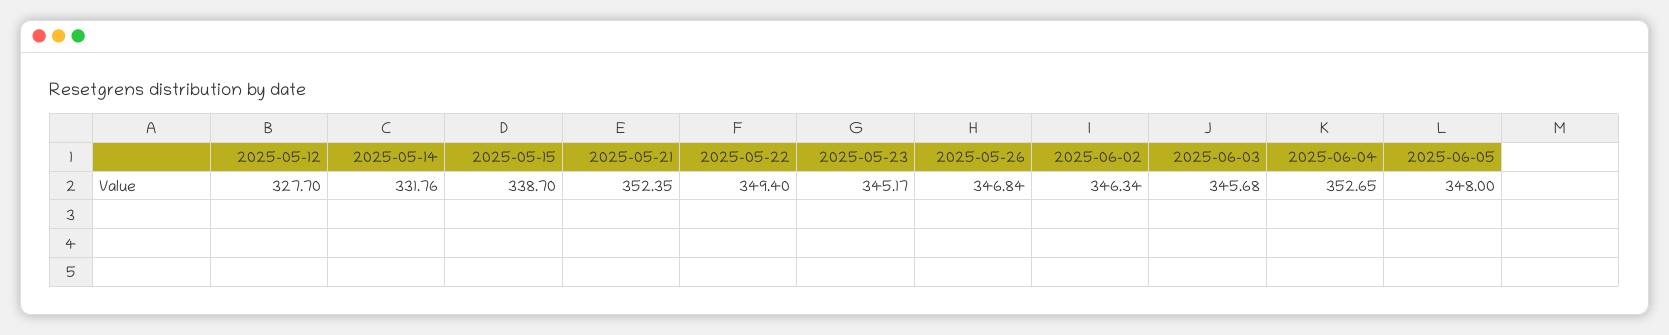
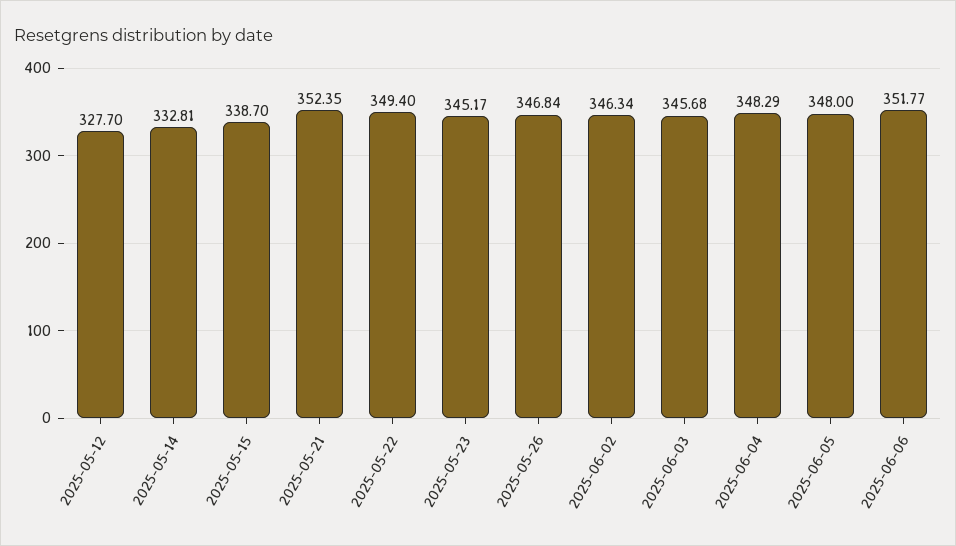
2025-05-14: 331.76 -> 332.81
2025-06-04: 352.65 -> 348.29
2025-06-06: none -> 351.77

